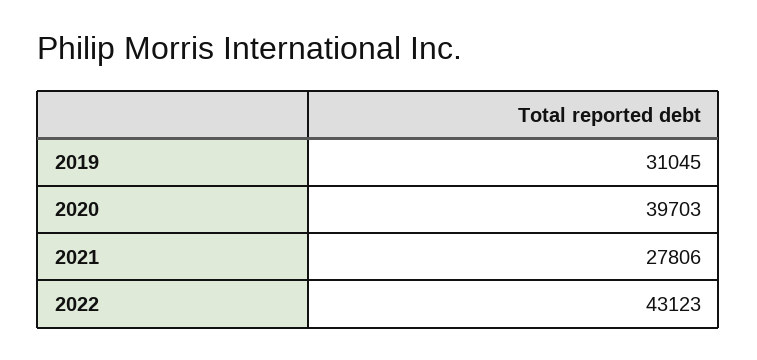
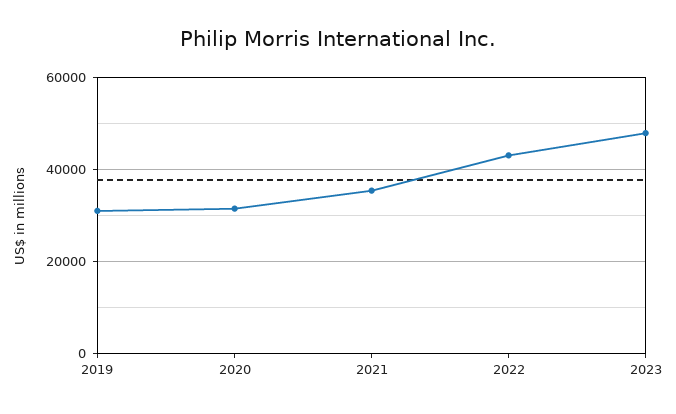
2020: 39703 -> 32000
2021: 27806 -> 36000
2023: none -> 48000

